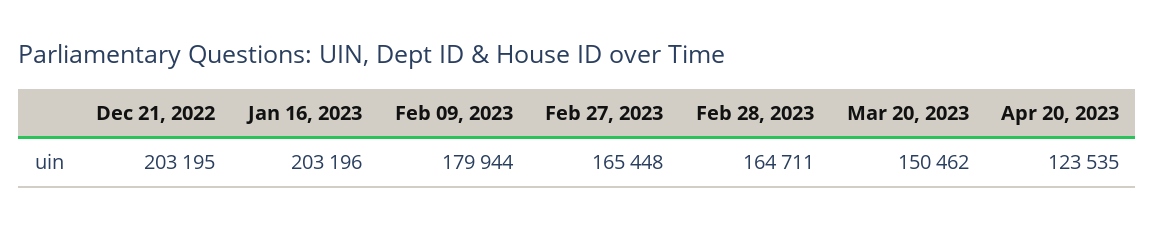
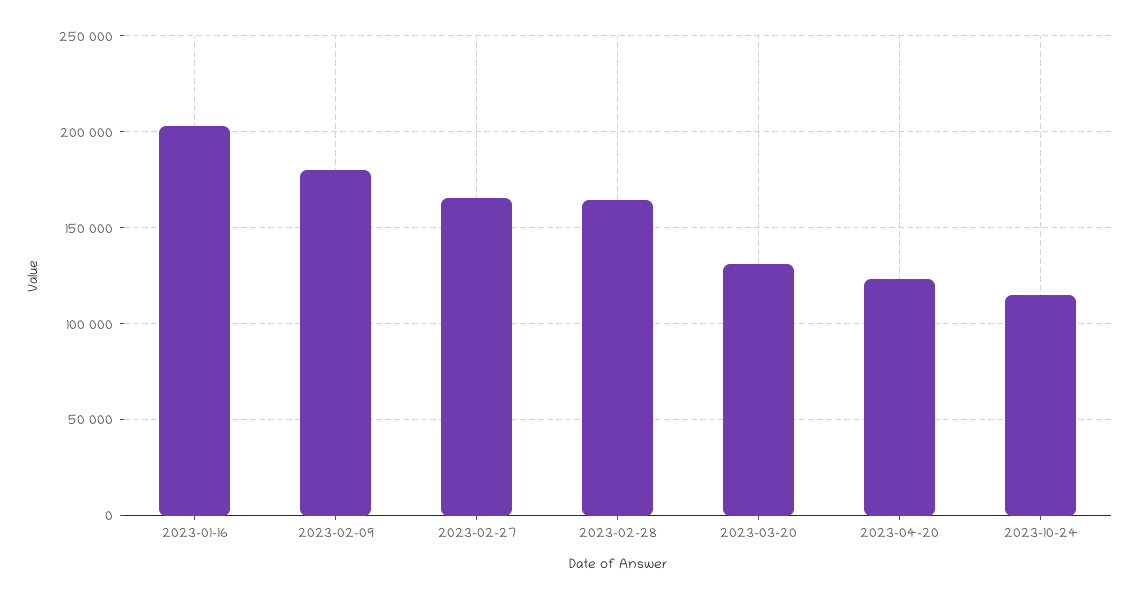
Dec 21, 2022: 203195 -> none
Mar 20, 2023: 150462 -> 130000
2023-10-24: none -> 115000

